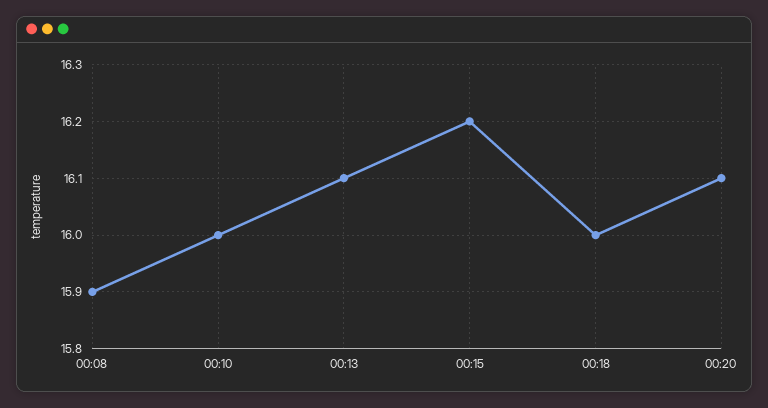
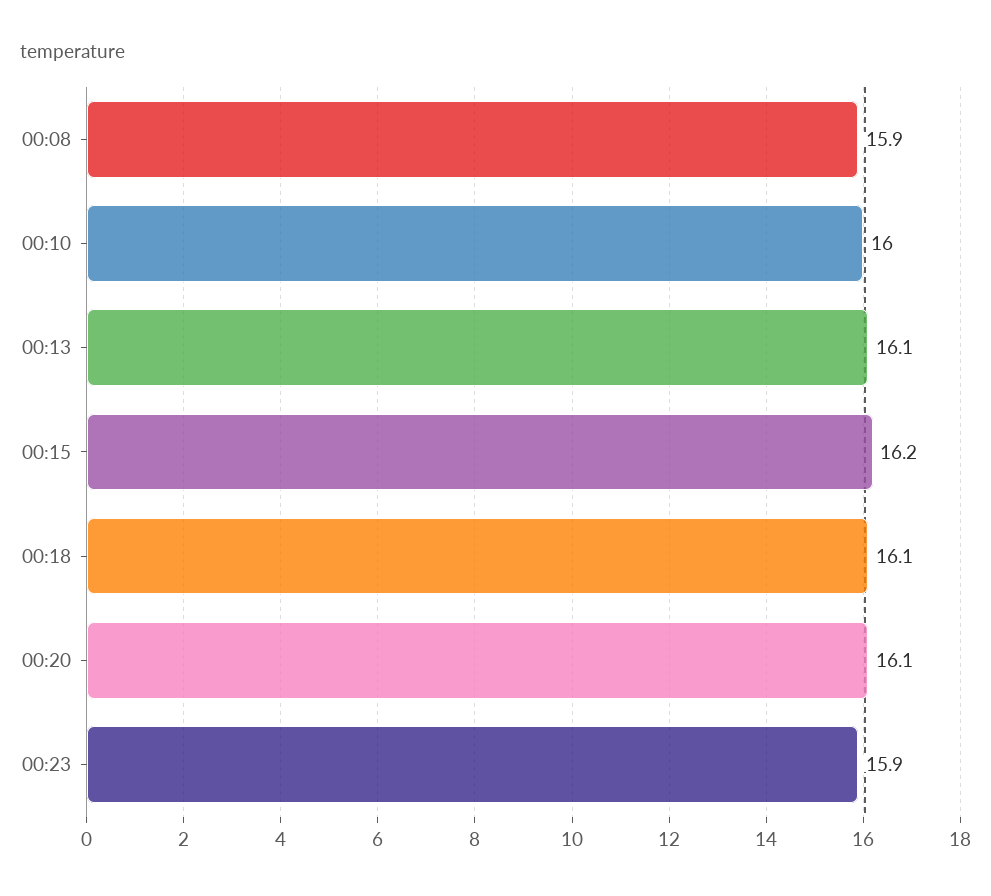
00:18: 16 -> 16.1
00:23: none -> 15.9

